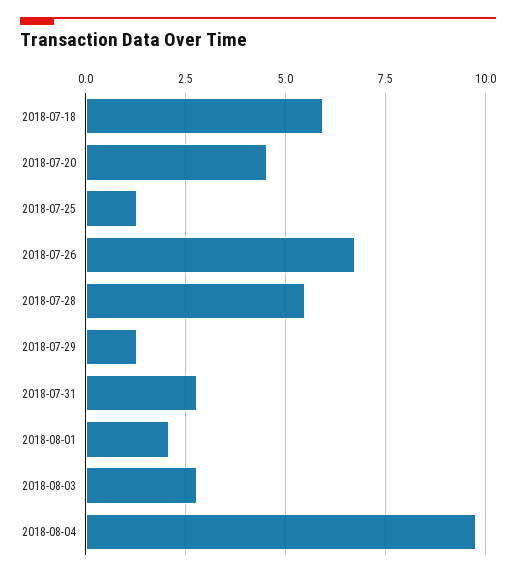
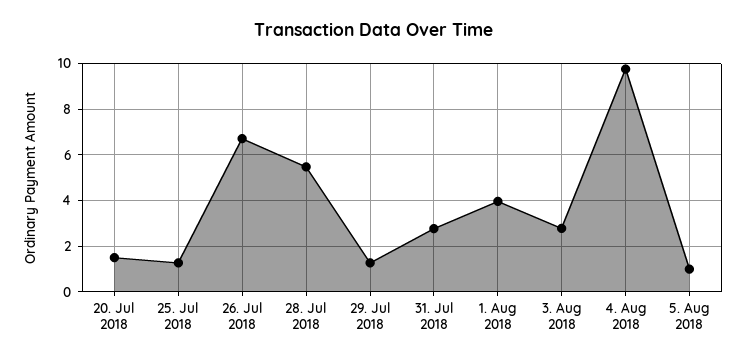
2018-07-18: 6 -> none
2018-07-20: 4.5 -> 1.5
2018-08-01: 2 -> 4
5. Aug 2018: none -> 1

